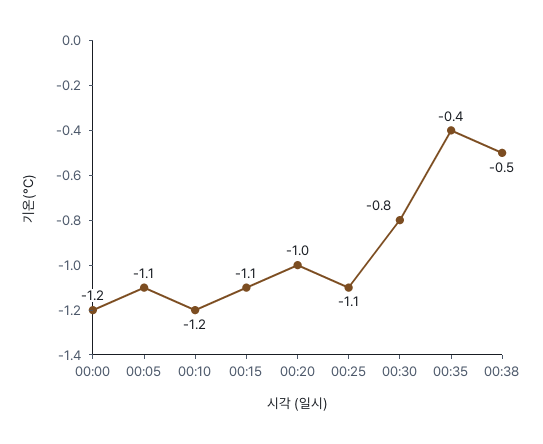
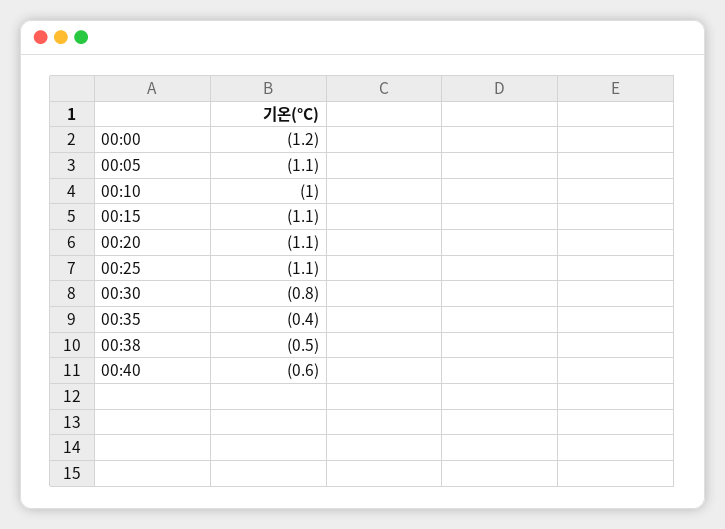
00:10: -1.2 -> -1
00:20: -1 -> -1.1
00:40: none -> -0.6

